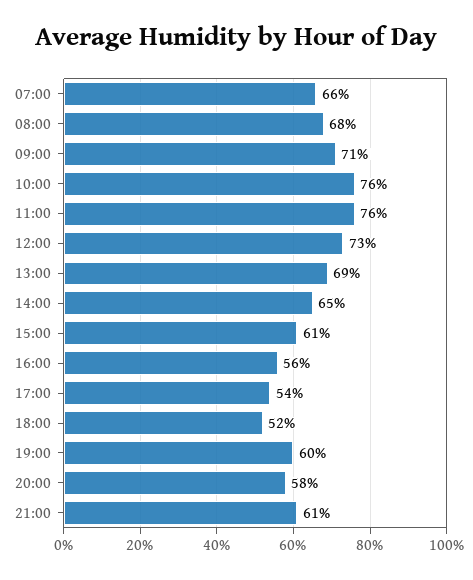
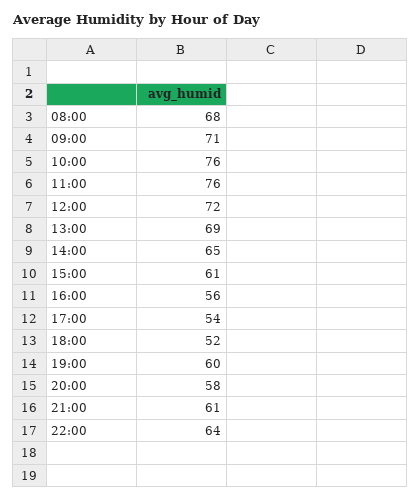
07:00: 66 -> none
12:00: 73 -> 72
22:00: none -> 64

